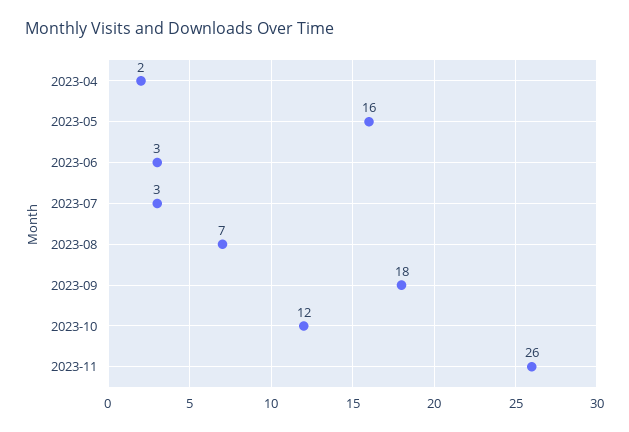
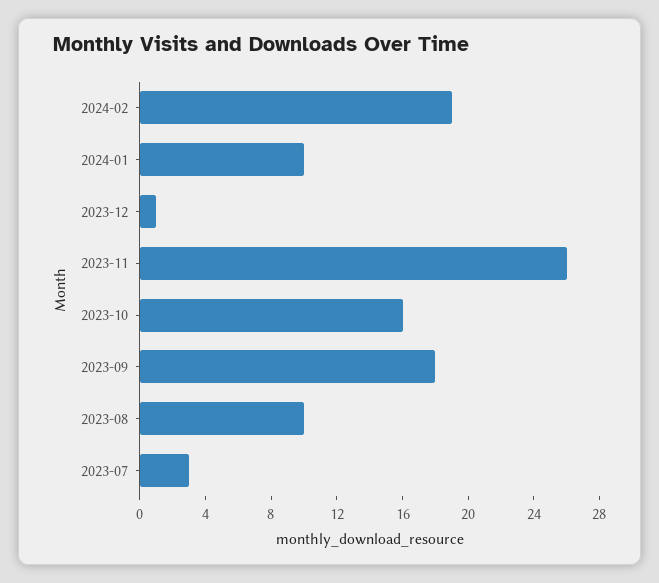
2023-04: 2 -> none
2023-05: 16 -> none
2023-06: 3 -> none
2023-08: 7 -> 10
2023-10: 12 -> 16
2024-02: none -> 19
2024-01: none -> 10
2023-12: none -> 1

